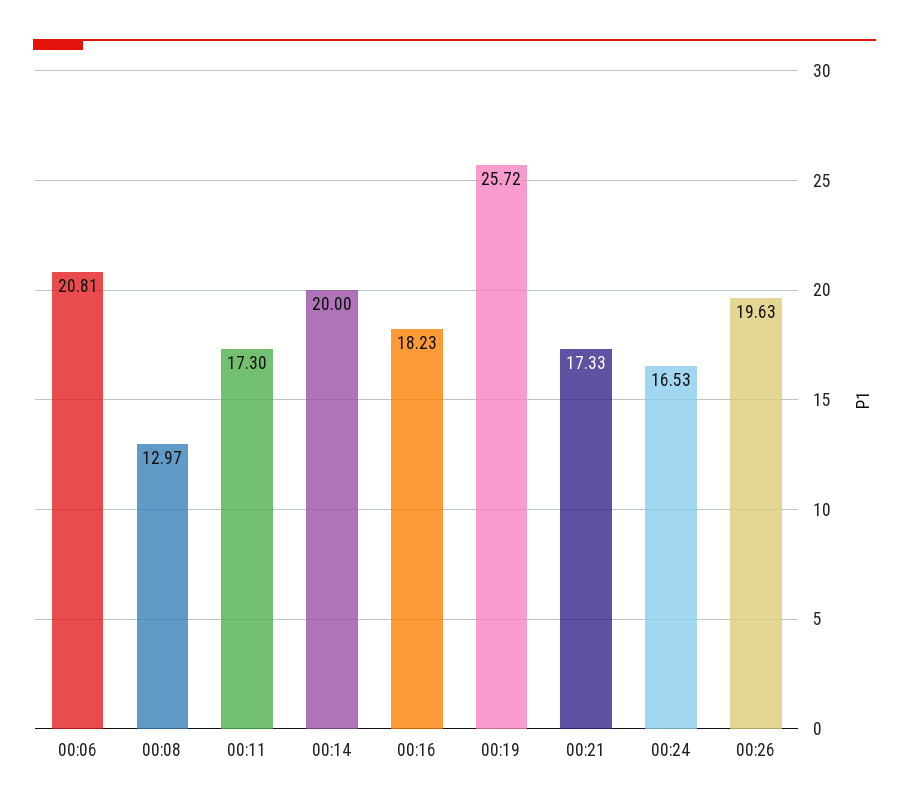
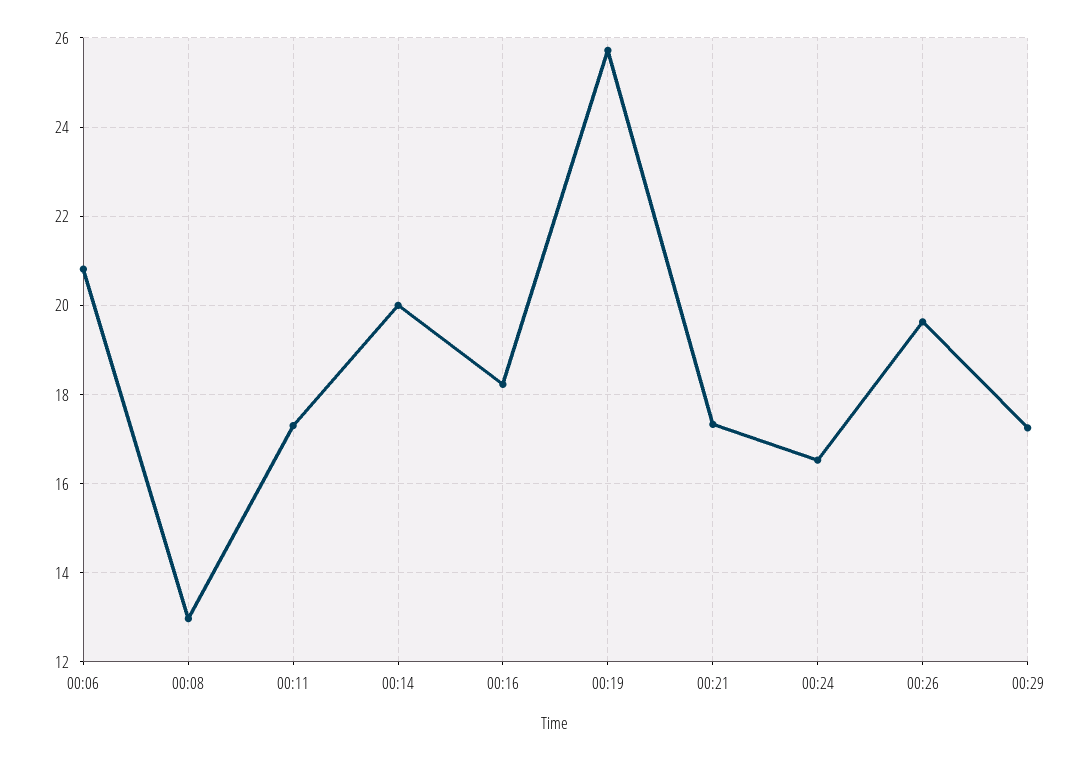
00:29: none -> 17.2

